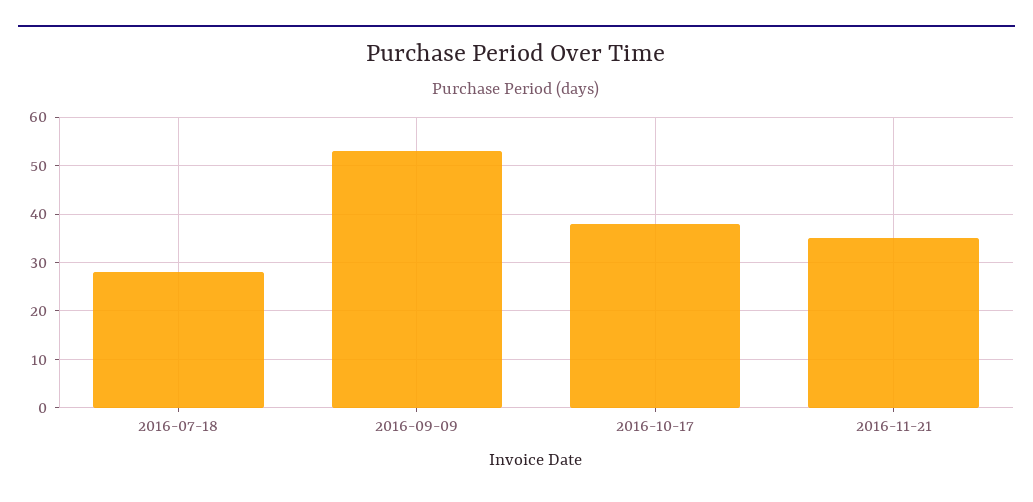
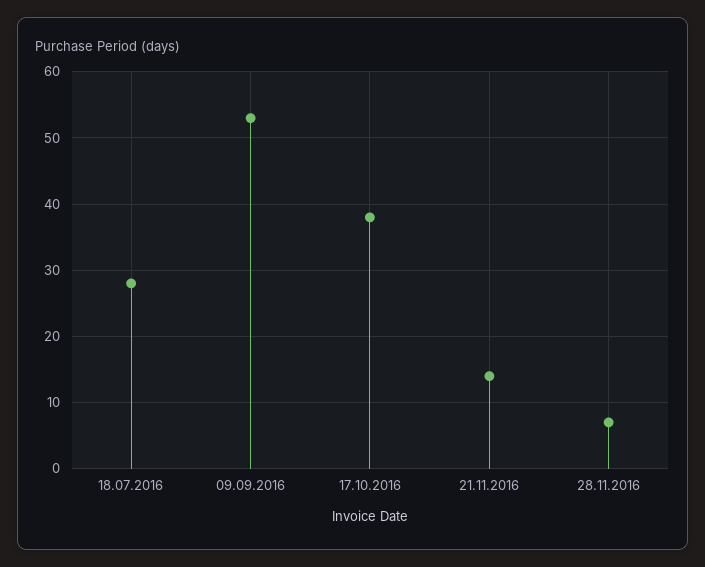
2016-11-21: 35 -> 14
28.11.2016: none -> 7

